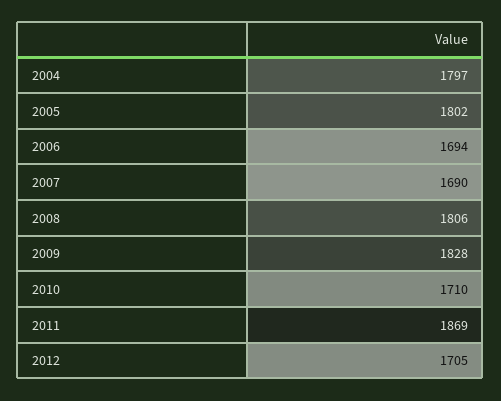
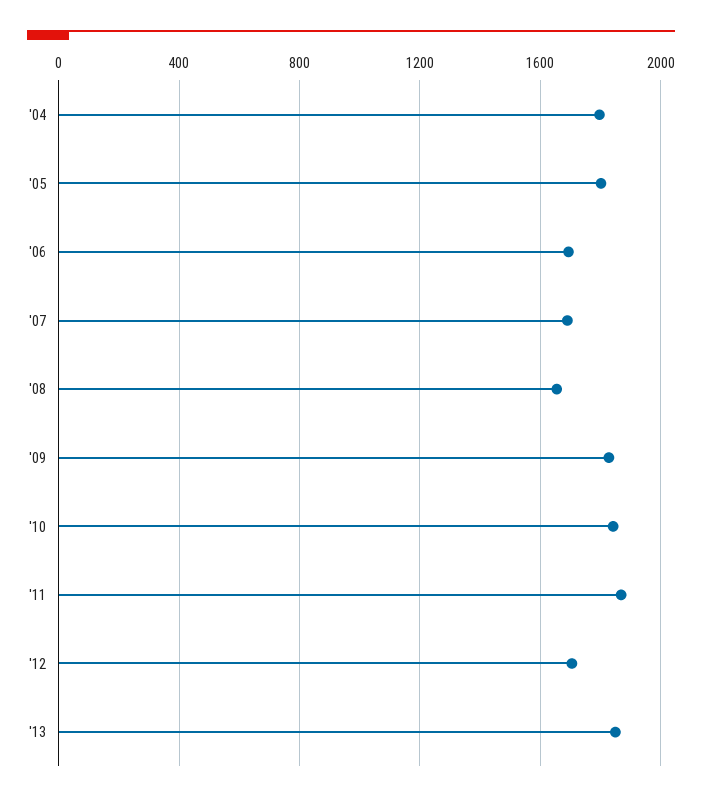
2008: 1806 -> 1650
2010: 1710 -> 1850
'13: none -> 1850

